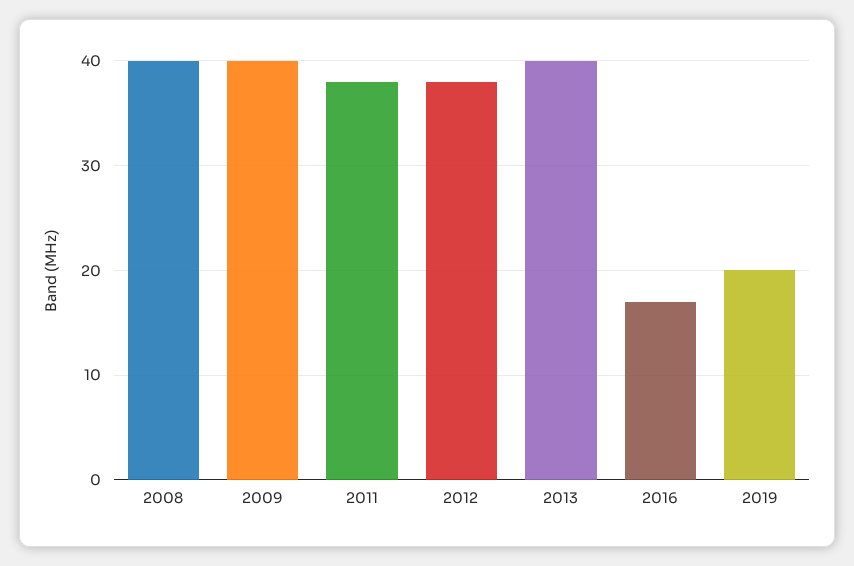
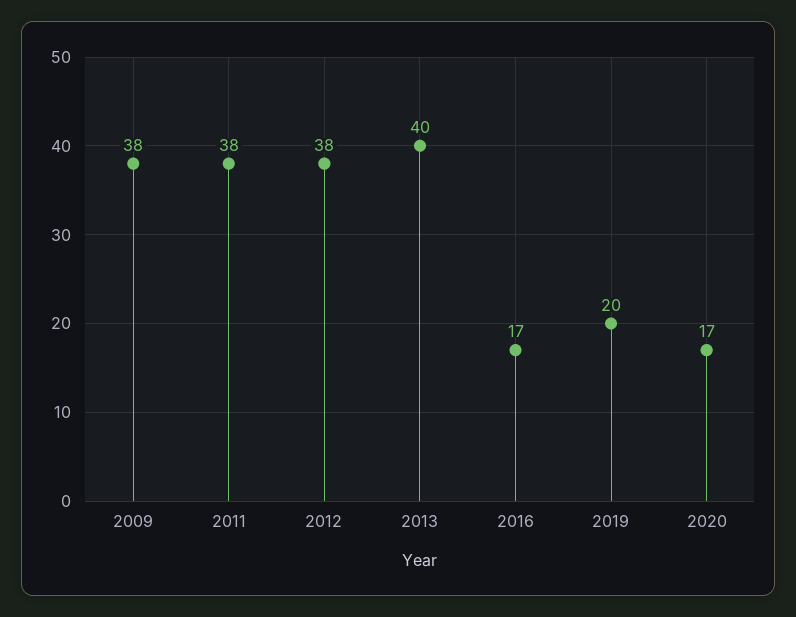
2008: 40 -> none
2009: 40 -> 38
2020: none -> 17

